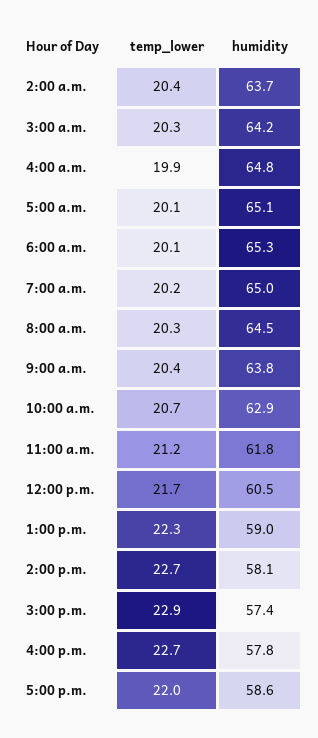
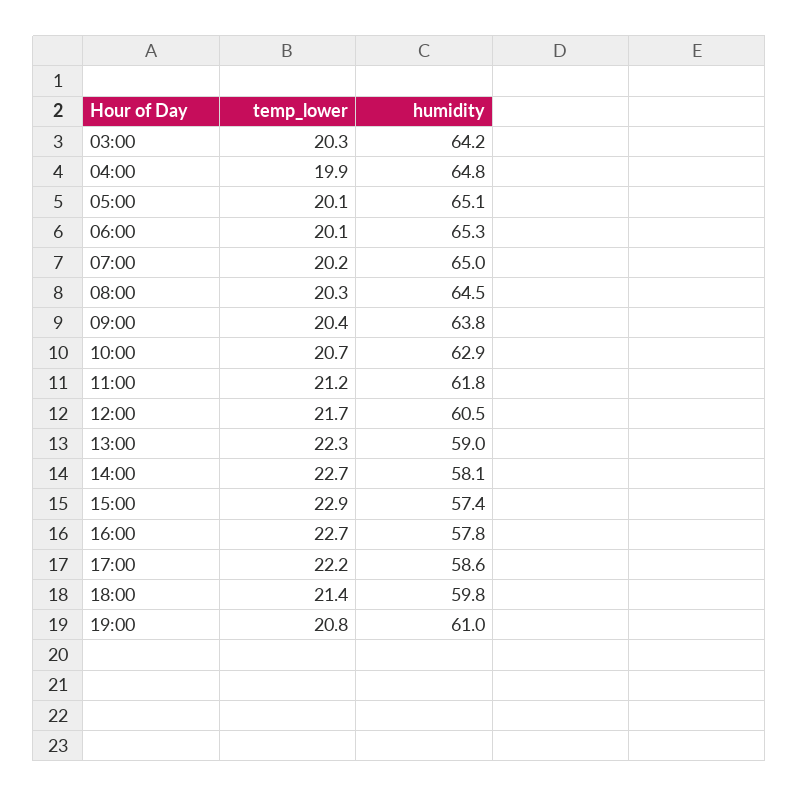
temp_lower, 2:00 a.m.: 20.4 -> none
humidity, 2:00 a.m.: 63.7 -> none
temp_lower, 5:00 p.m.: 22 -> 22.2
temp_lower, 18:00: none -> 21.4
humidity, 18:00: none -> 59.8
temp_lower, 19:00: none -> 20.8
humidity, 19:00: none -> 61

